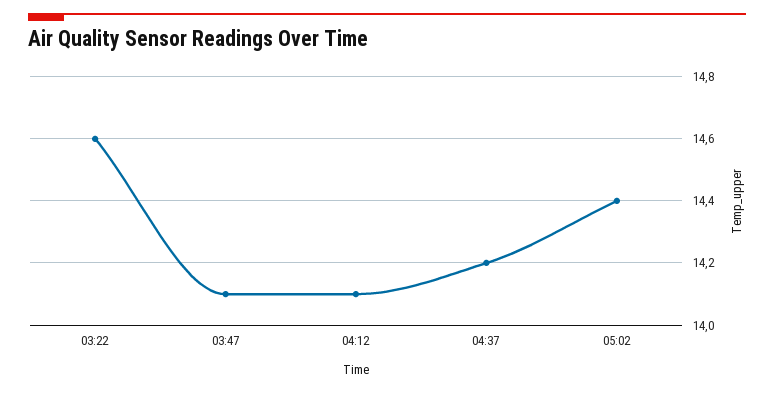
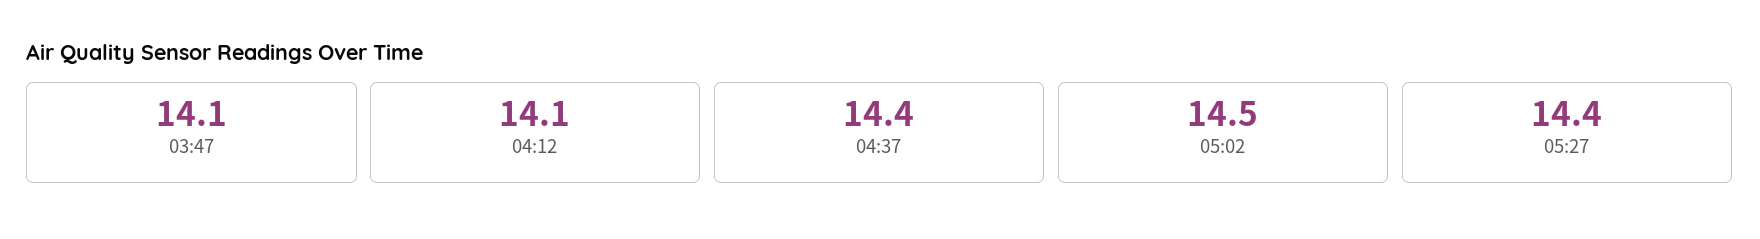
03:22: 14.6 -> none
04:37: 14.2 -> 14.4
05:02: 14.4 -> 14.5
05:27: none -> 14.4

